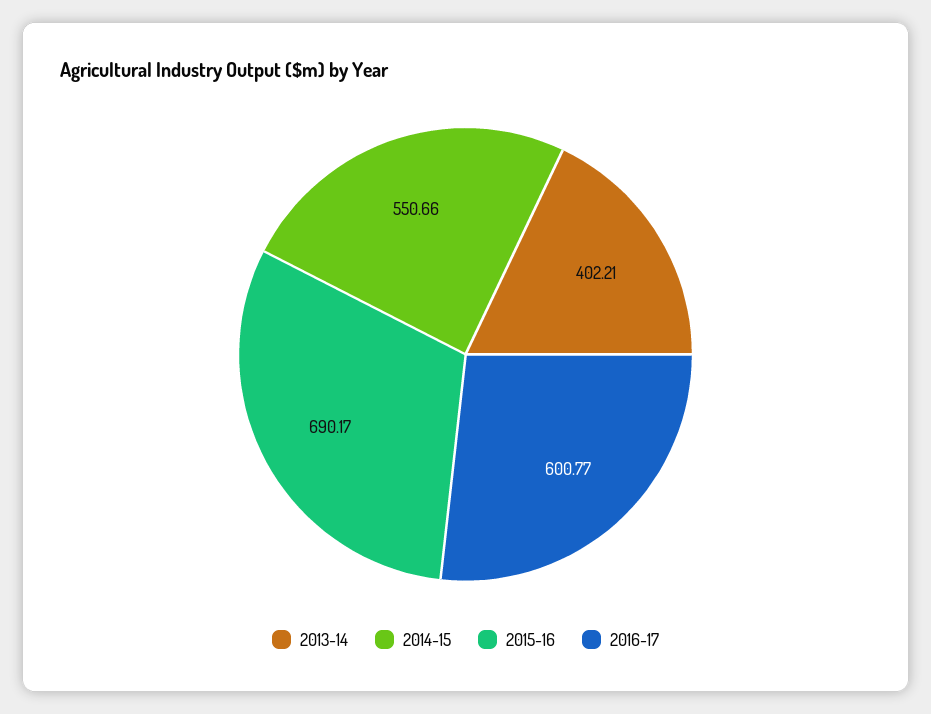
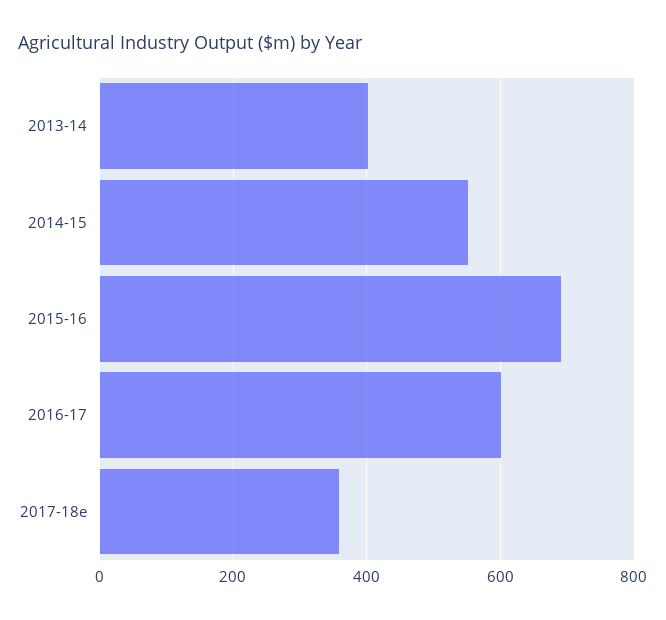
2017-18e: none -> 360

